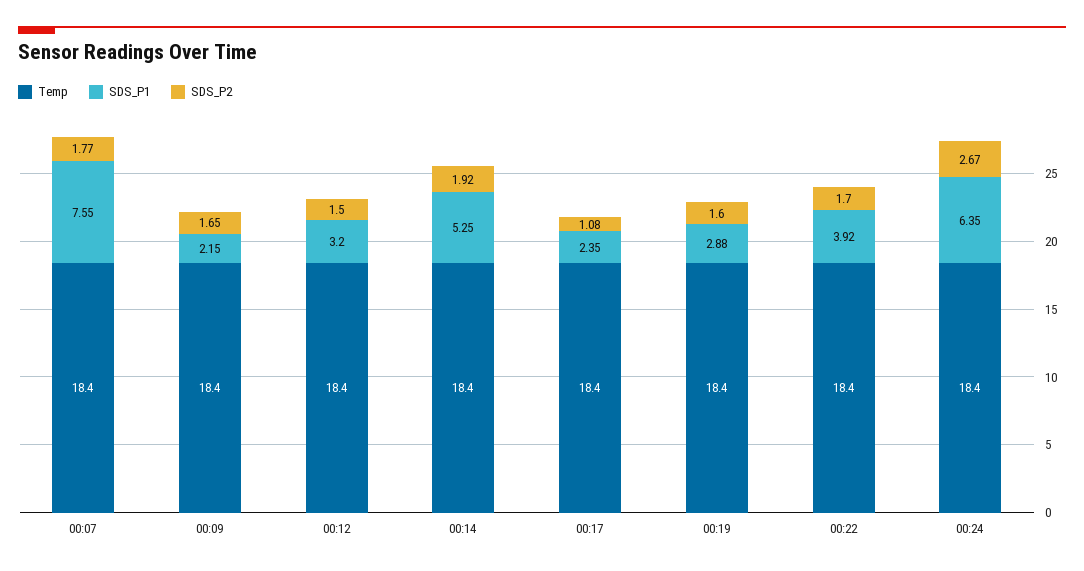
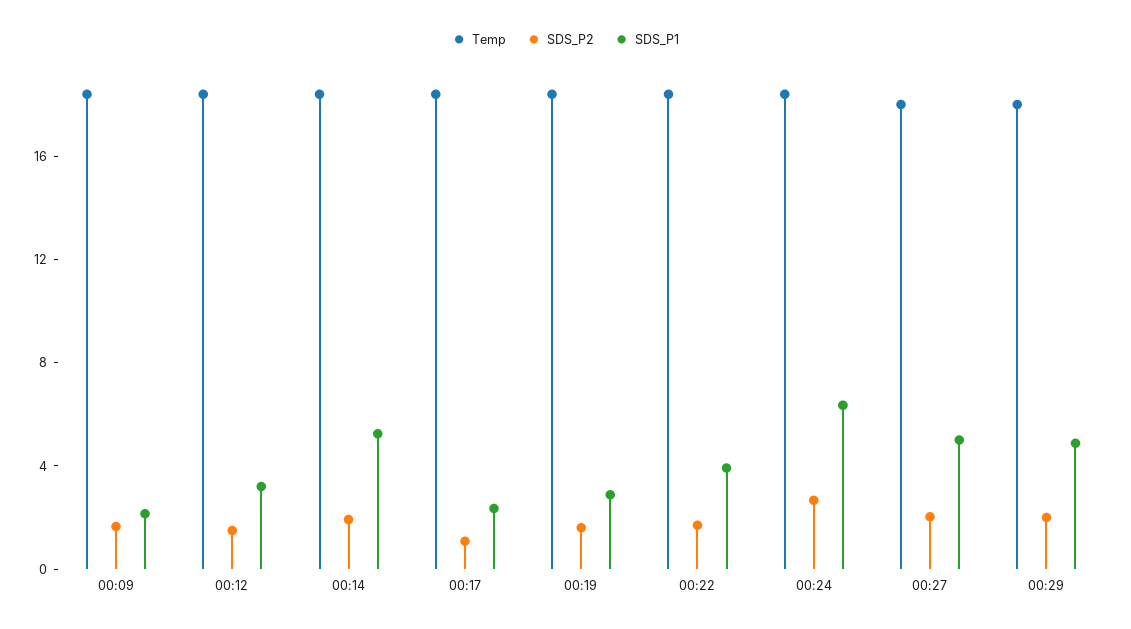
Temp, 00:07: 18.4 -> none
SDS_P1, 00:07: 7.55 -> none
SDS_P2, 00:07: 1.77 -> none
Temp, 00:27: none -> 18
SDS_P2, 00:27: none -> 2
SDS_P1, 00:27: none -> 5
Temp, 00:29: none -> 18
SDS_P2, 00:29: none -> 2
SDS_P1, 00:29: none -> 5

